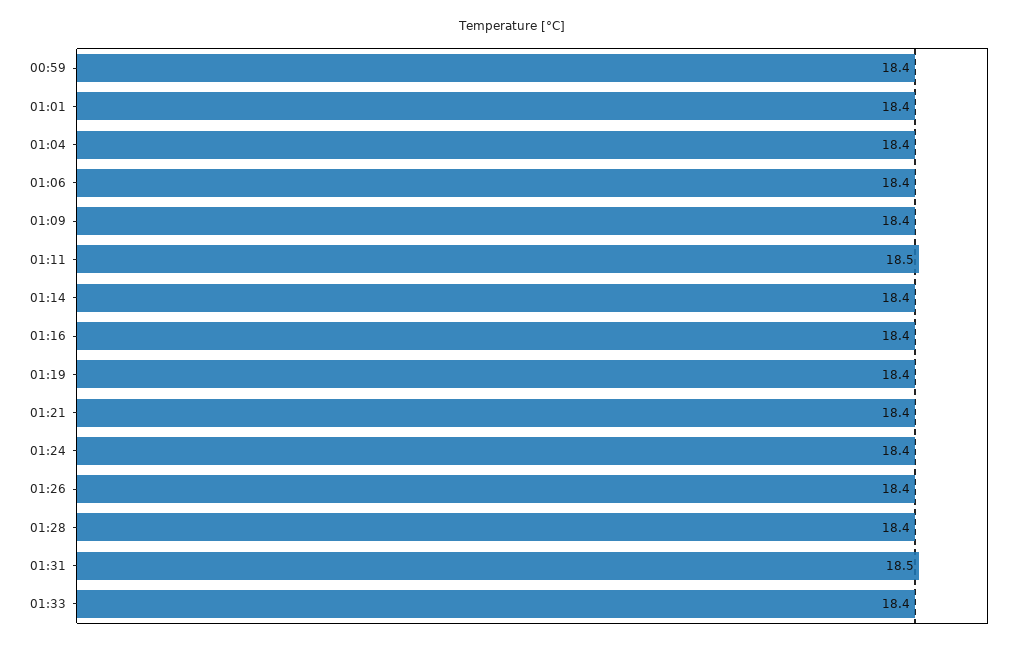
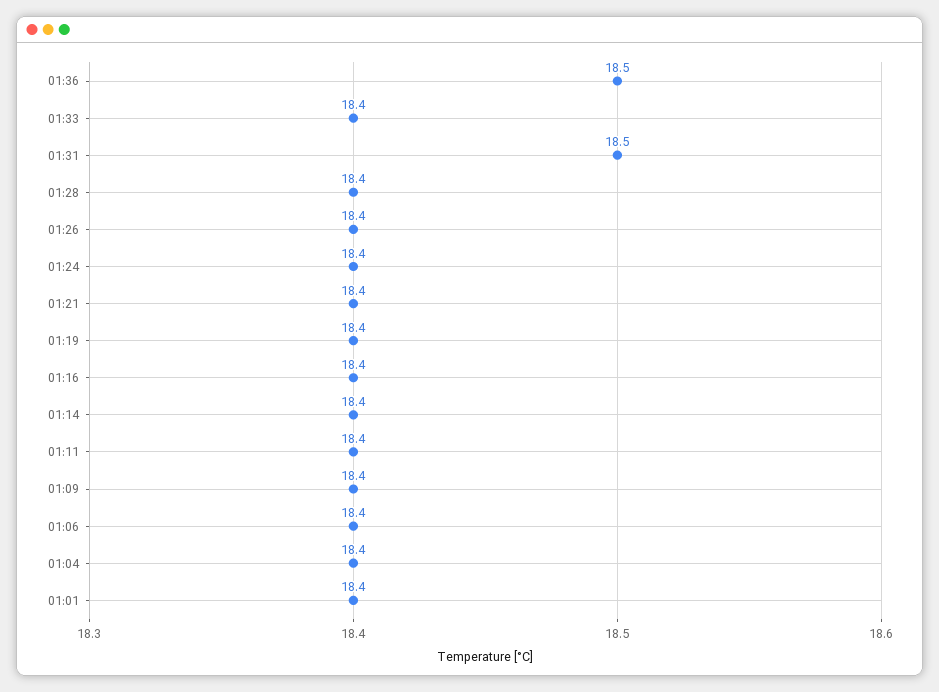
00:59: 18.4 -> none
01:11: 18.5 -> 18.4
01:36: none -> 18.5

